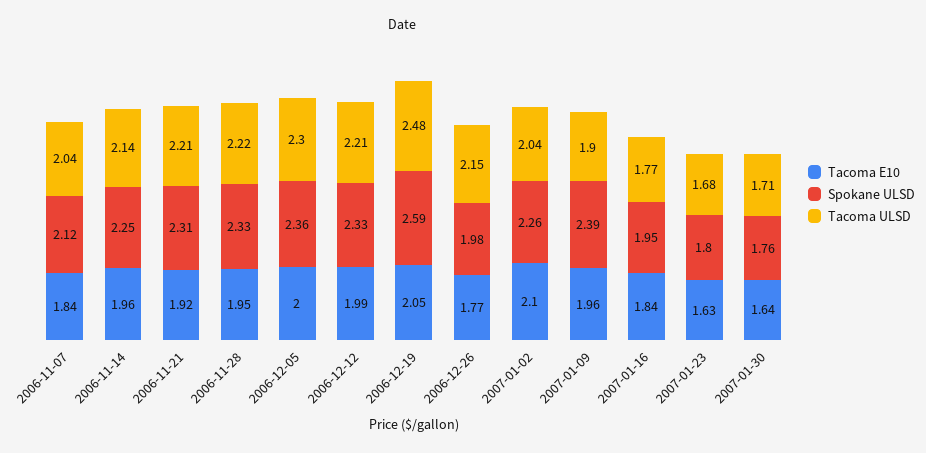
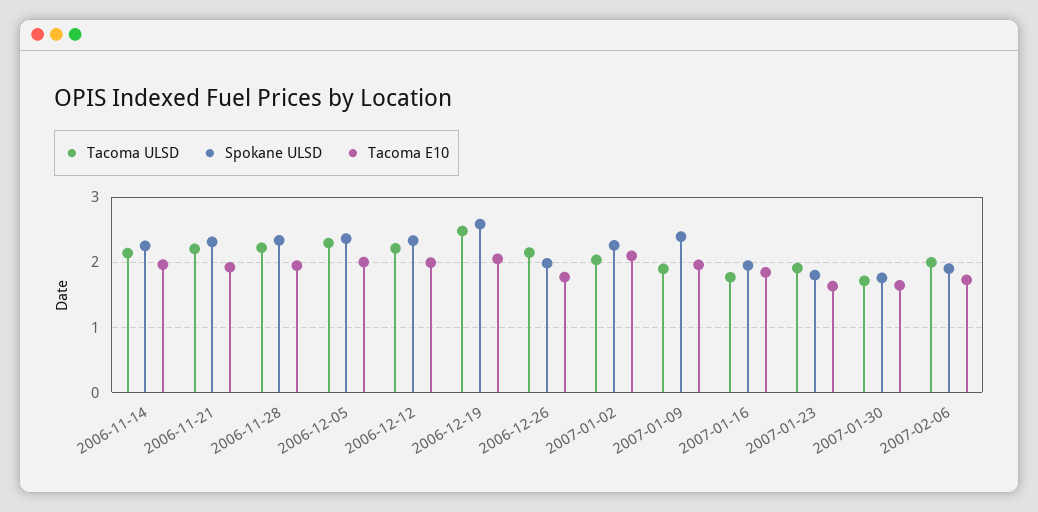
Tacoma E10, 2006-11-07: 1.84 -> none
Spokane ULSD, 2006-11-07: 2.12 -> none
Tacoma ULSD, 2006-11-07: 2.04 -> none
Tacoma ULSD, 2007-01-23: 1.68 -> 1.9
Tacoma ULSD, 2007-02-06: none -> 2
Spokane ULSD, 2007-02-06: none -> 1.9
Tacoma E10, 2007-02-06: none -> 1.7

